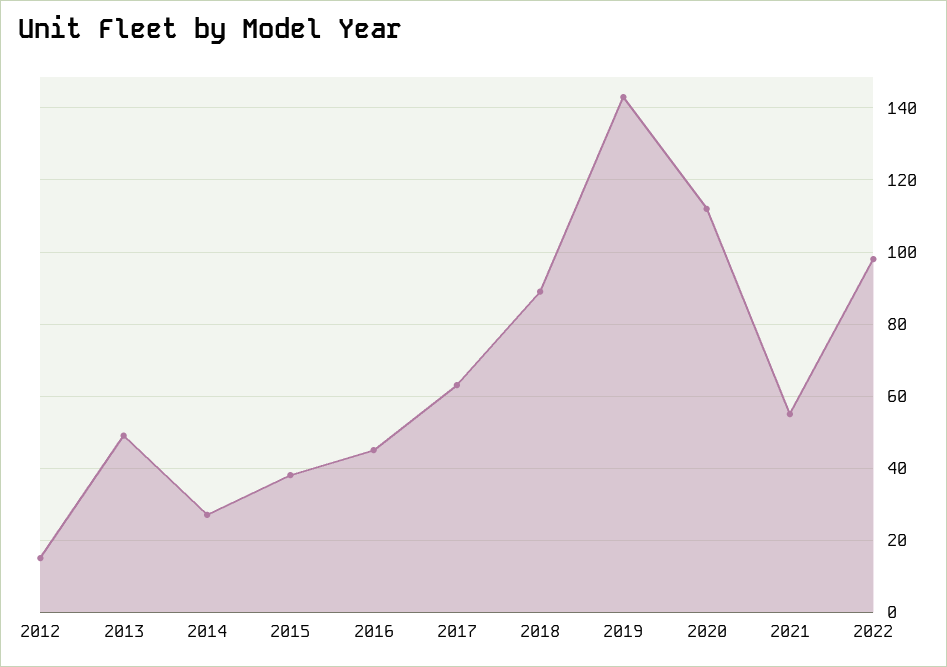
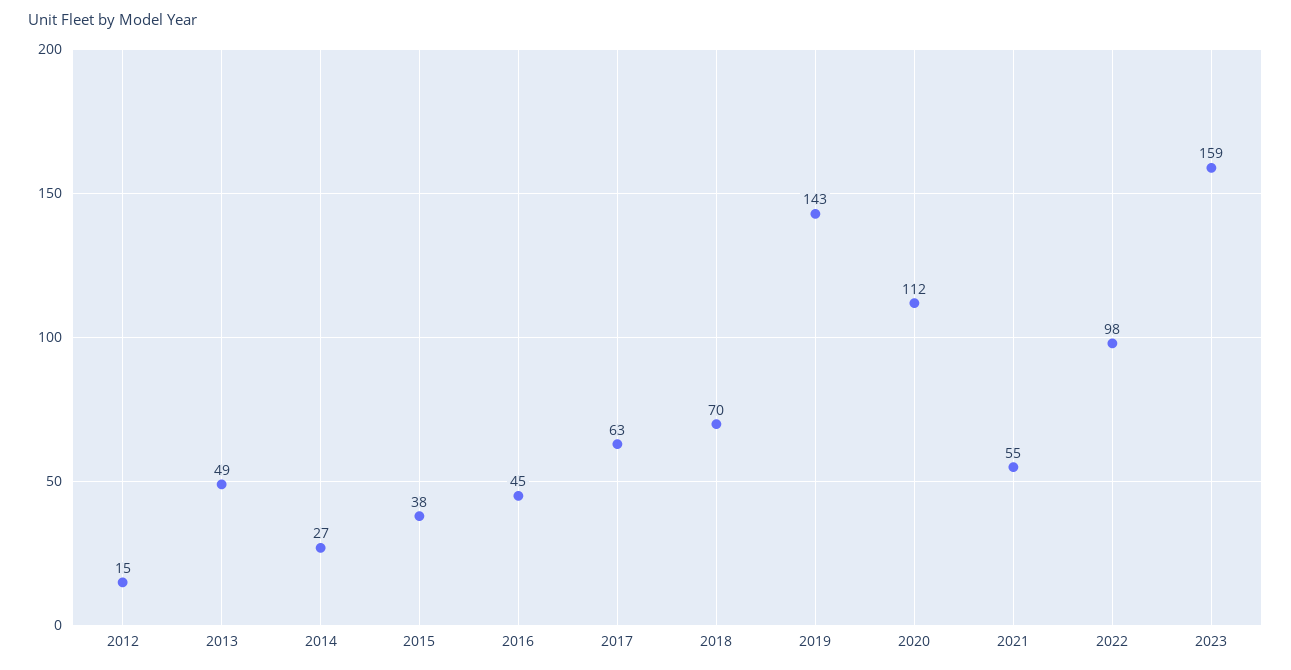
2018: 90 -> 70
2023: none -> 159

